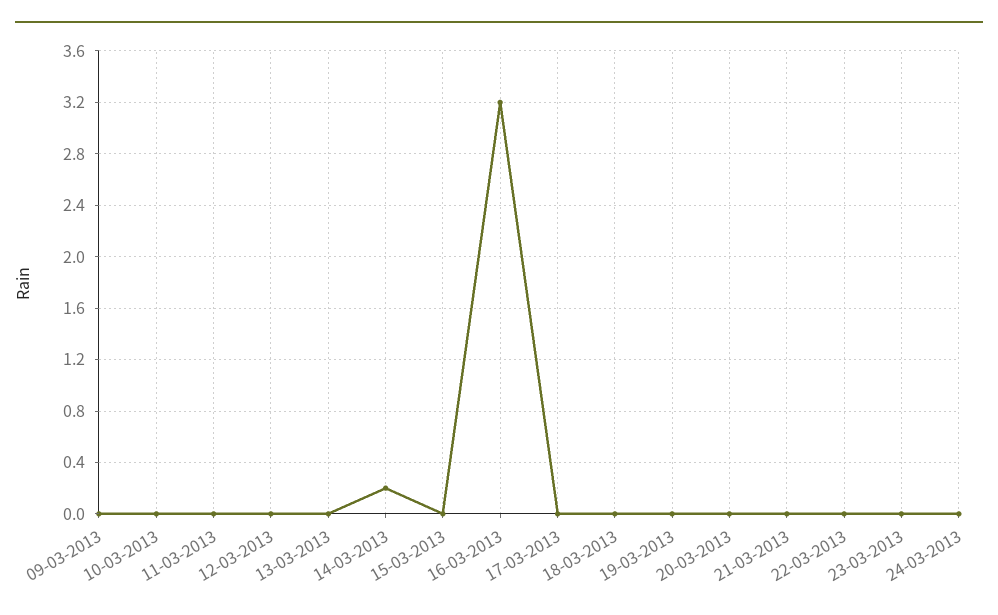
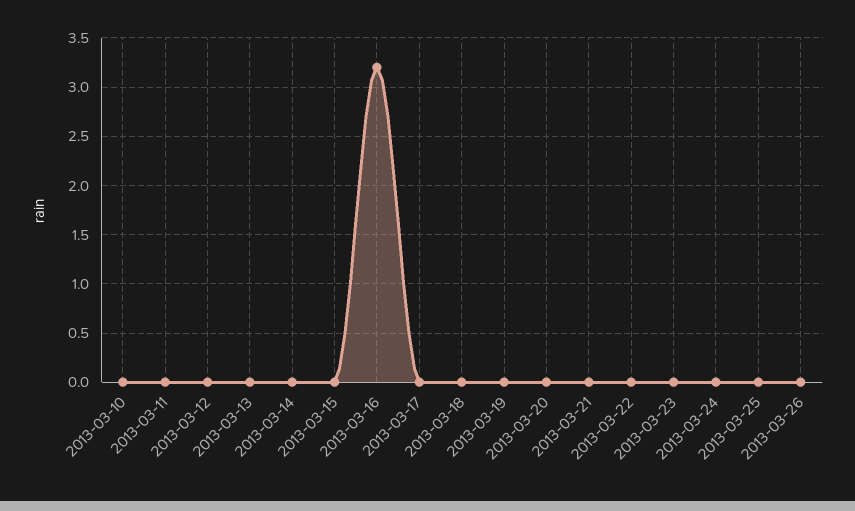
09-03-2013: 0 -> none
14-03-2013: 0.2 -> 0
2013-03-25: none -> 0
2013-03-26: none -> 0

